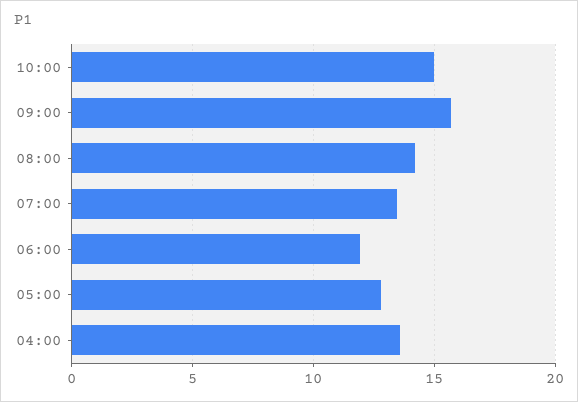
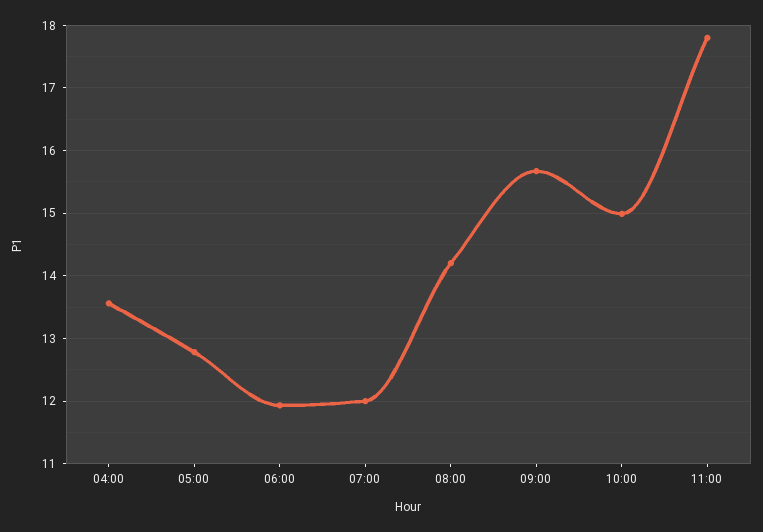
07:00: 13.5 -> 12
11:00: none -> 17.8

